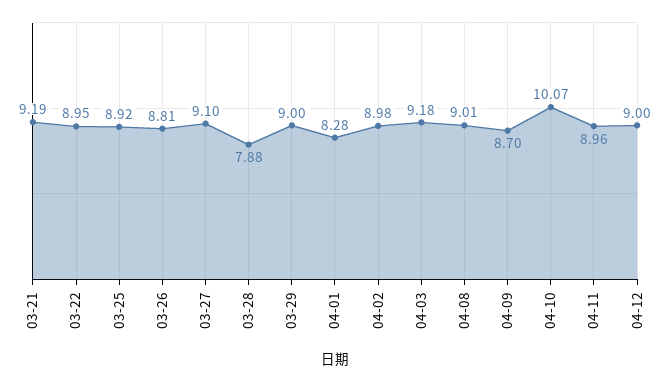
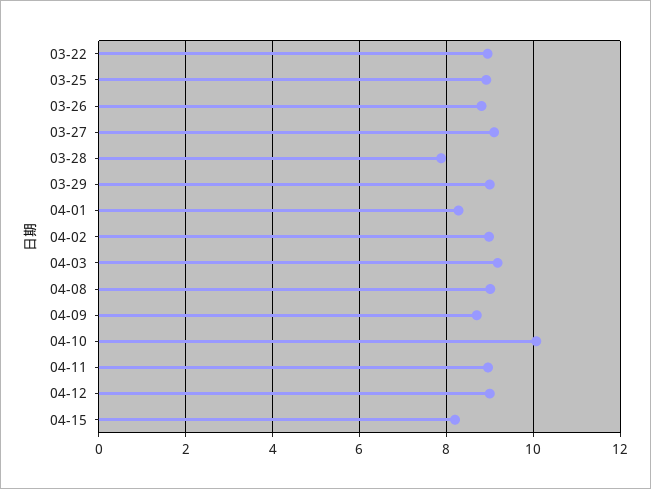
03-21: 9.19 -> none
04-15: none -> 8.2

